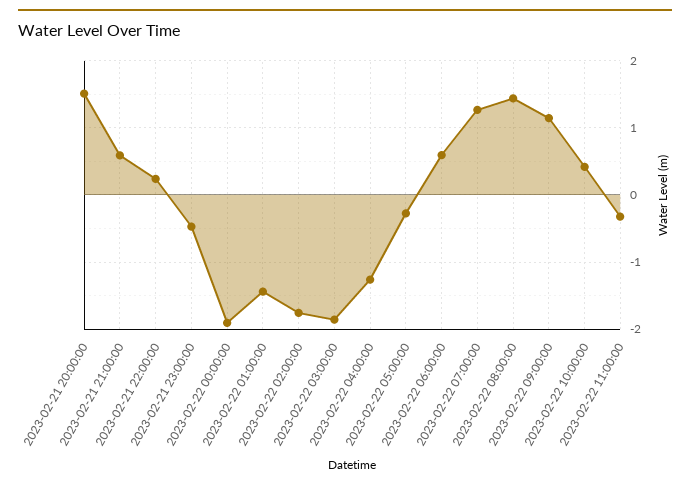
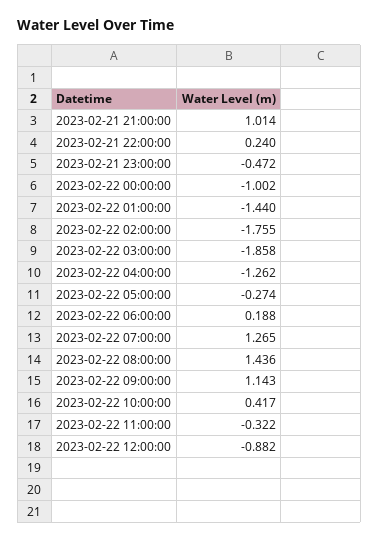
2023-02-21 20:00:00: 1.5 -> none
2023-02-21 21:00:00: 0.6 -> 1.014
2023-02-22 00:00:00: -1.9 -> -1.002
2023-02-22 06:00:00: 0.6 -> 0.188
2023-02-22 12:00:00: none -> -0.882

